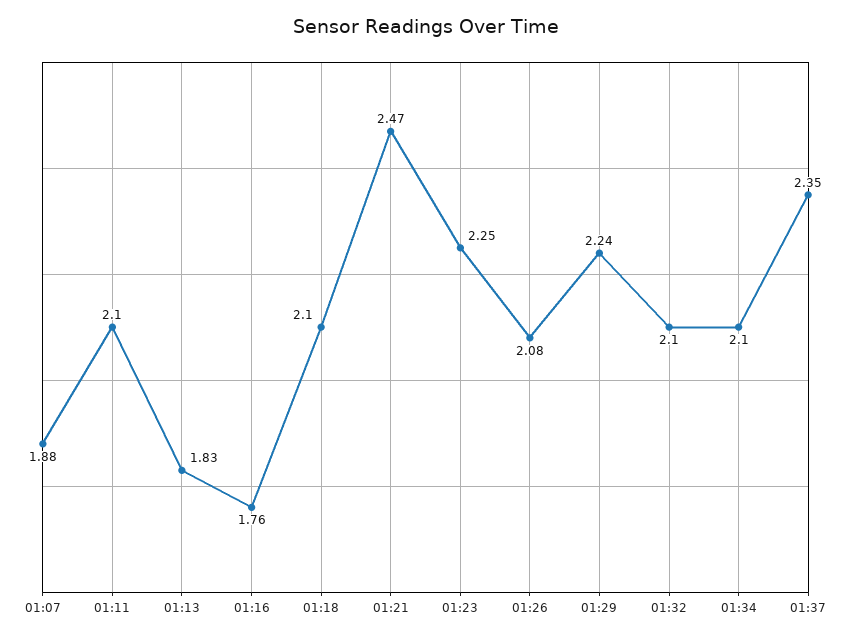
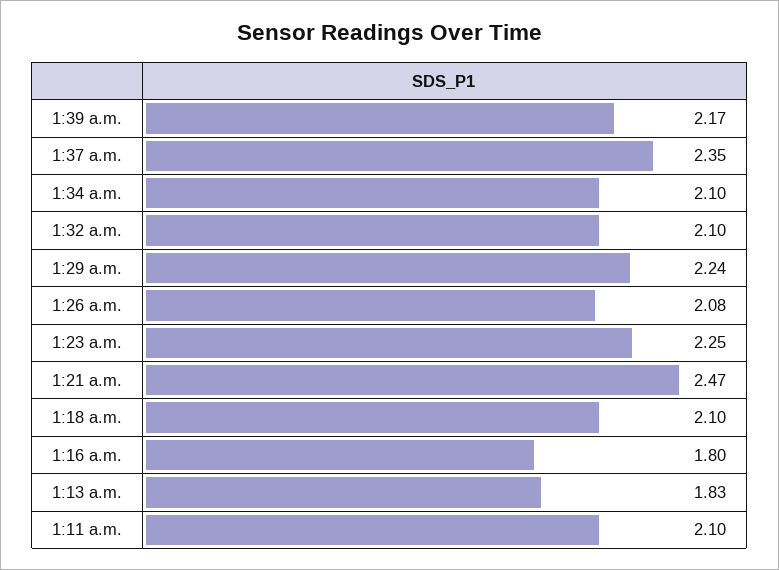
01:07: 1.88 -> none
01:16: 1.76 -> 1.8
1:39 a.m.: none -> 2.17

